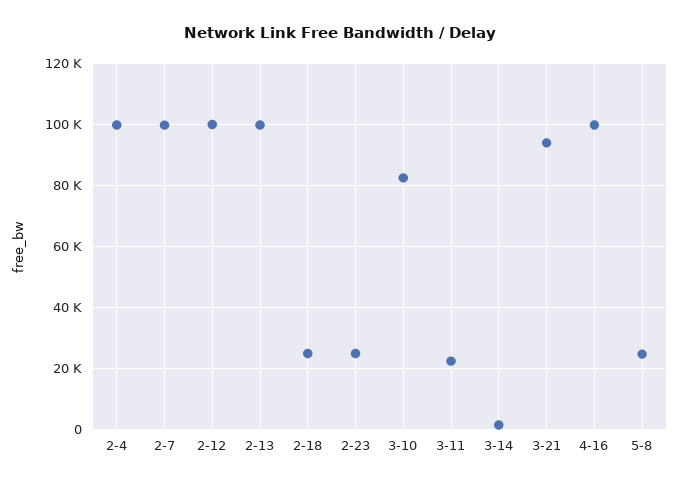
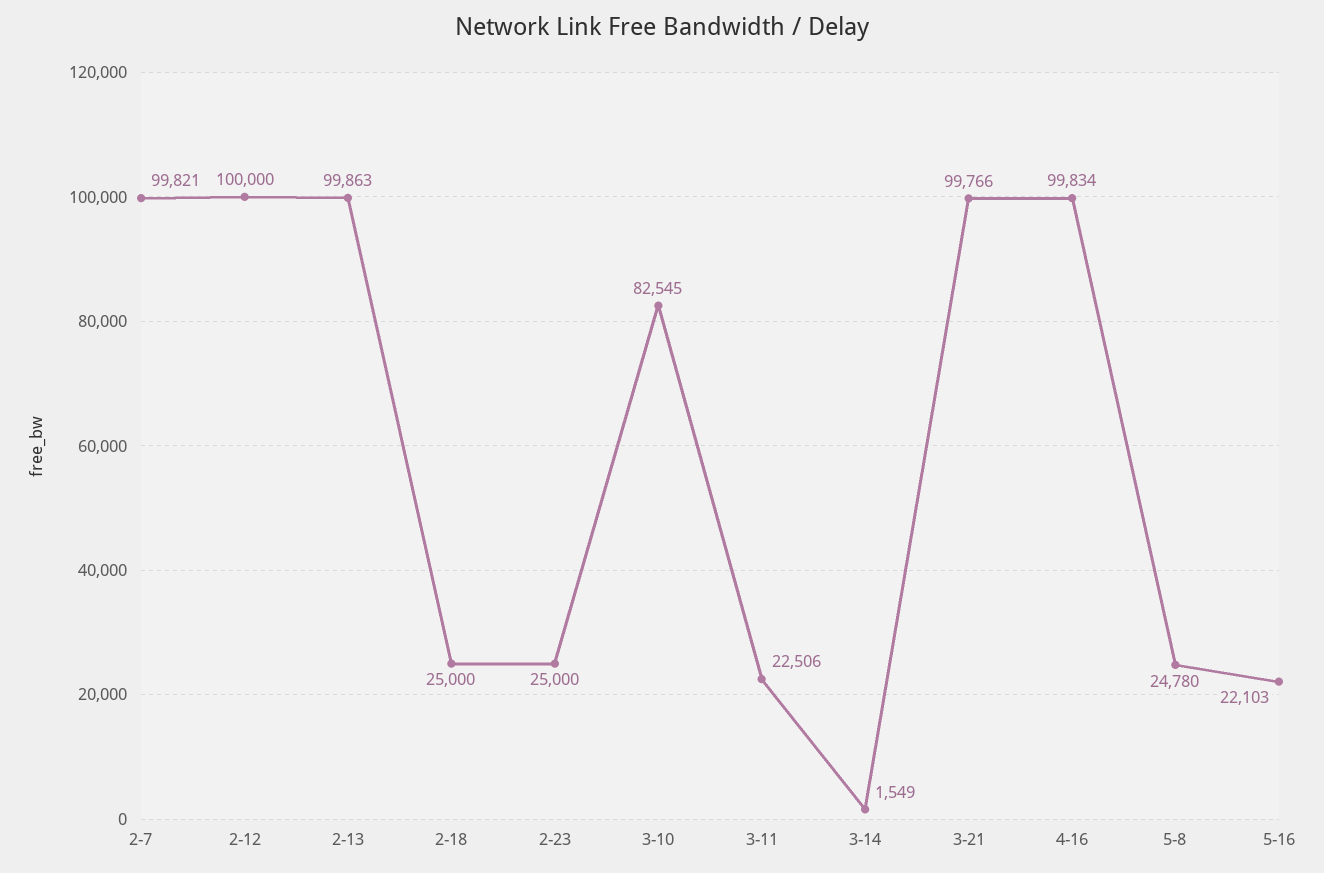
2-4: 100000 -> none
3-21: 94000 -> 99766
5-16: none -> 22103

